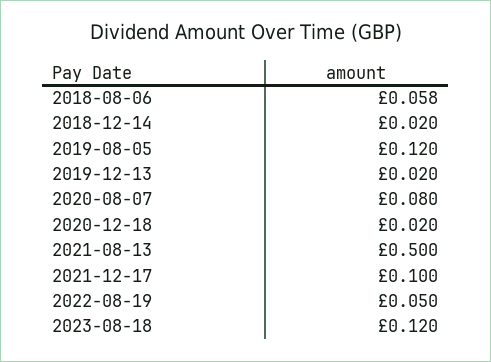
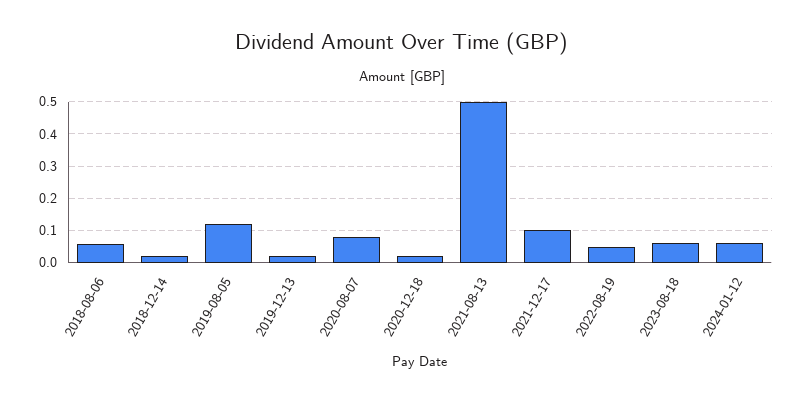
2023-08-18: 0.12 -> 0.06
2024-01-12: none -> 0.06

